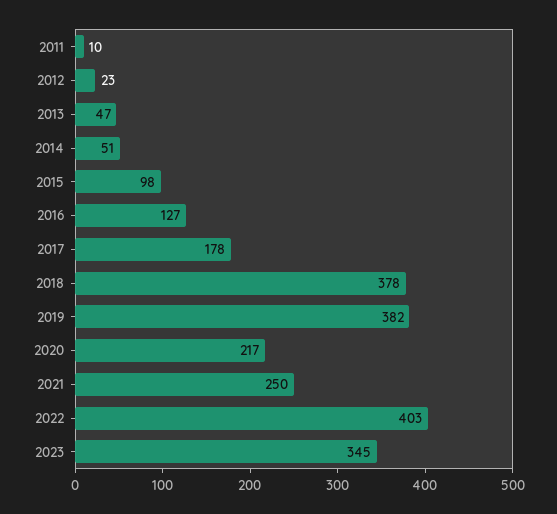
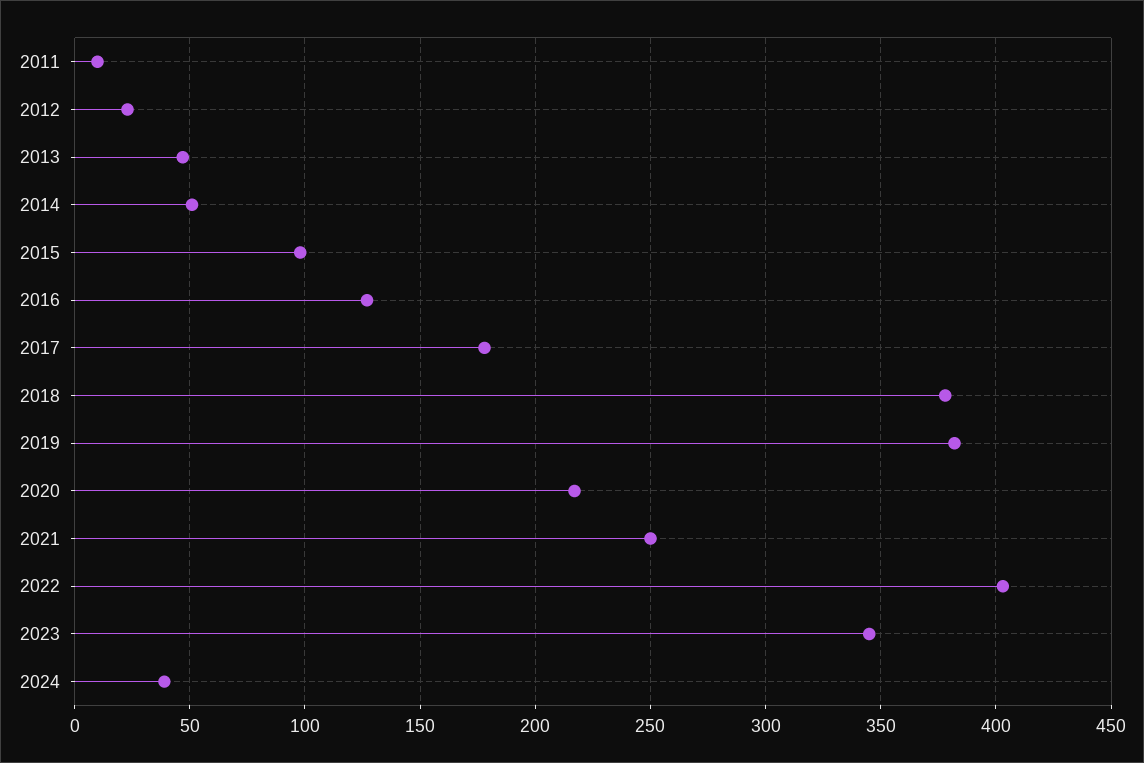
2024: none -> 40

